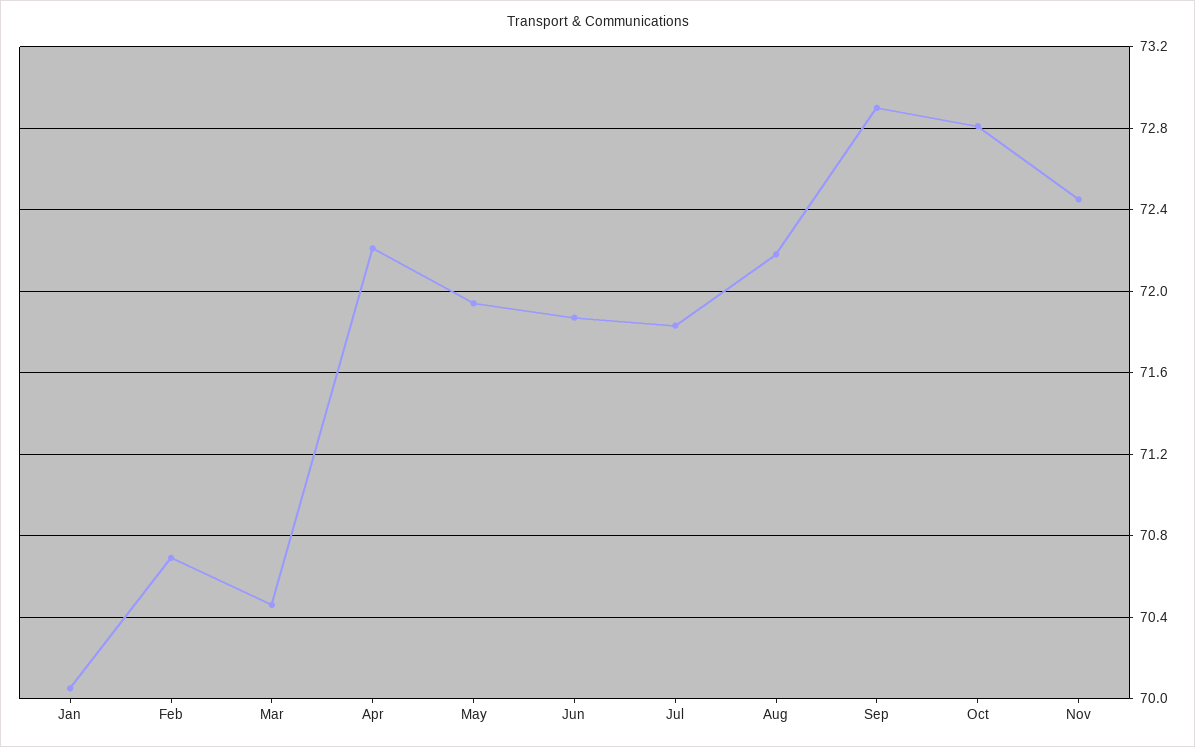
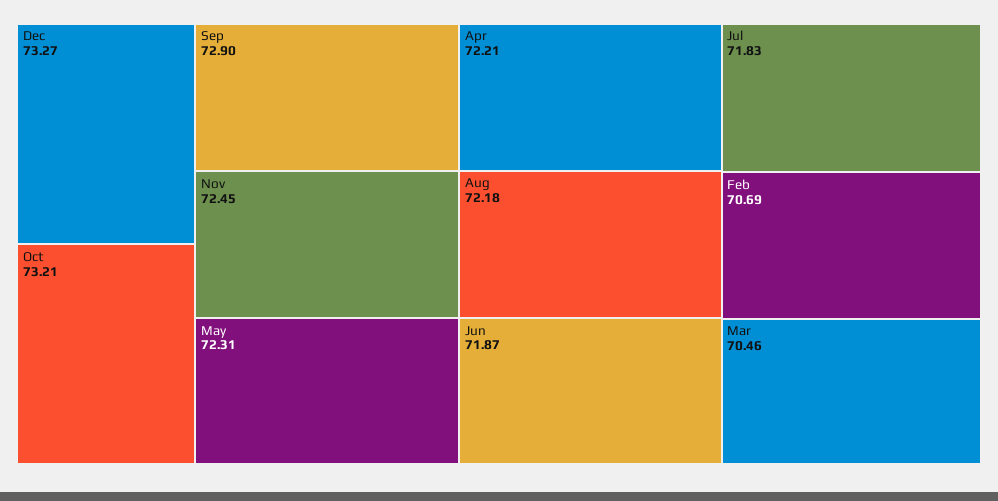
Jan: 70.05 -> none
May: 71.95 -> 72.31
Oct: 72.8 -> 73.21
Dec: none -> 73.27

